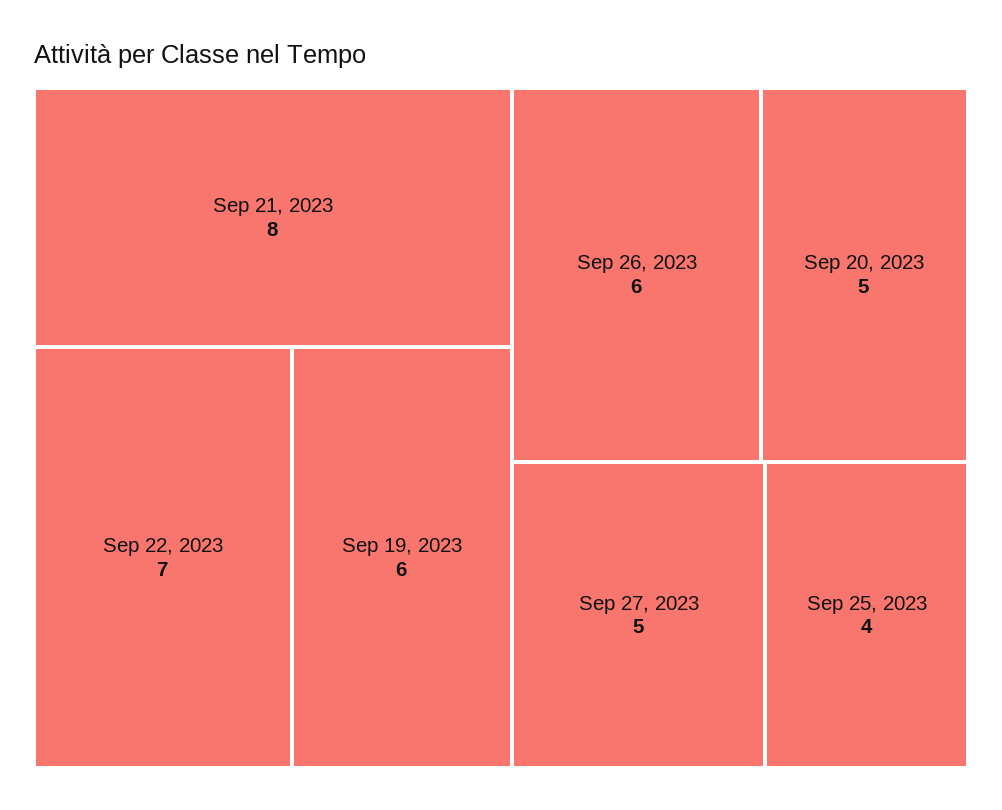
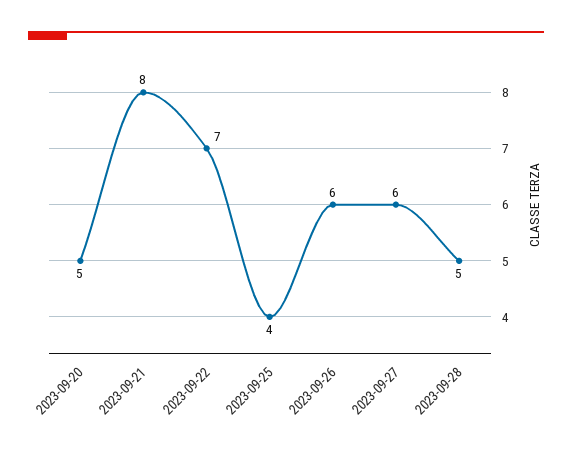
Sep 19, 2023: 6 -> none
Sep 27, 2023: 5 -> 6
2023-09-28: none -> 5

